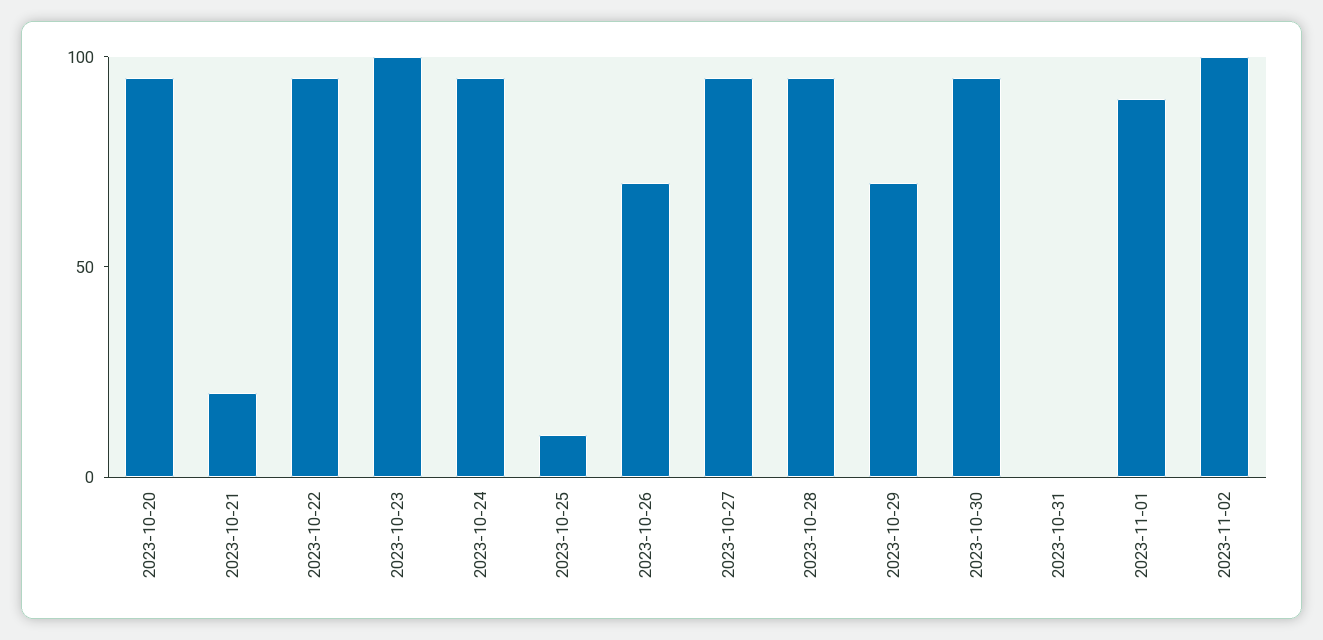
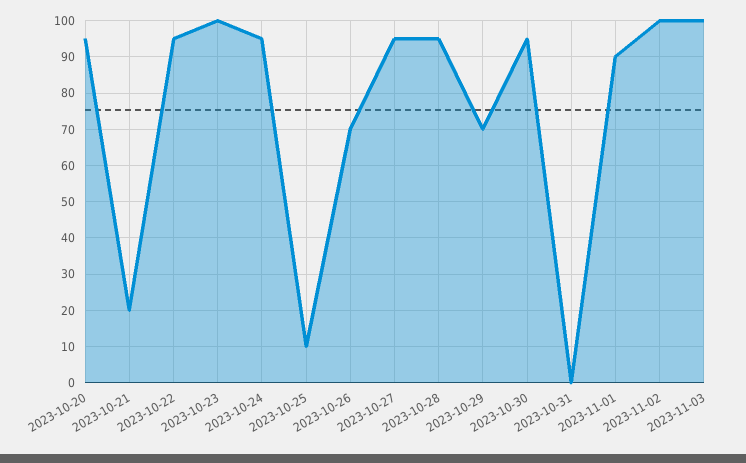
2023-11-03: none -> 100

